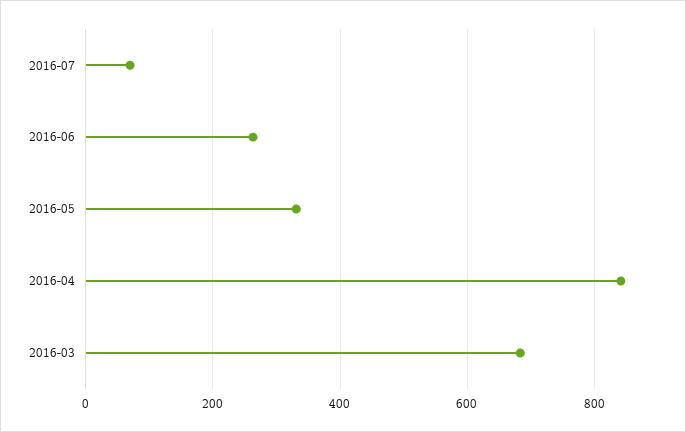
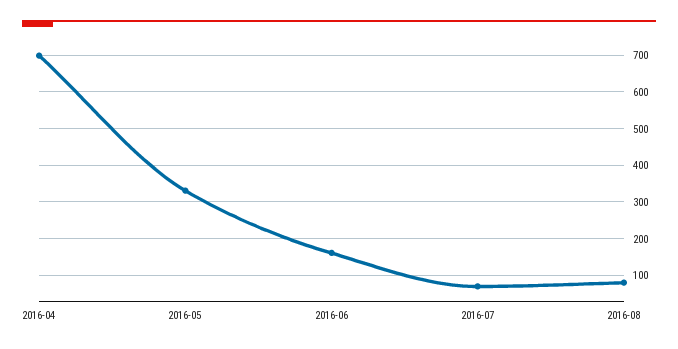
2016-06: 260 -> 160
2016-04: 840 -> 700
2016-03: 680 -> none
2016-08: none -> 80

